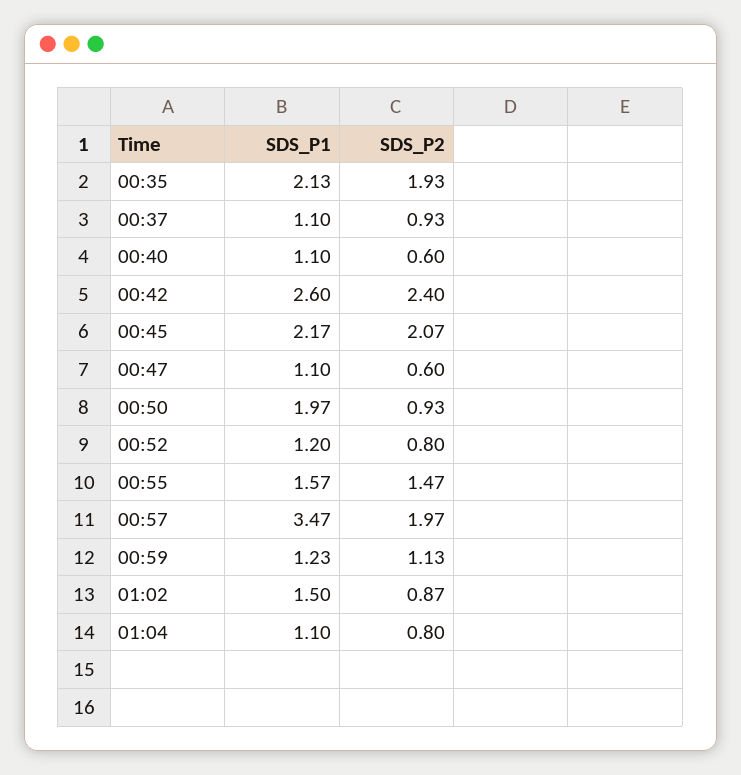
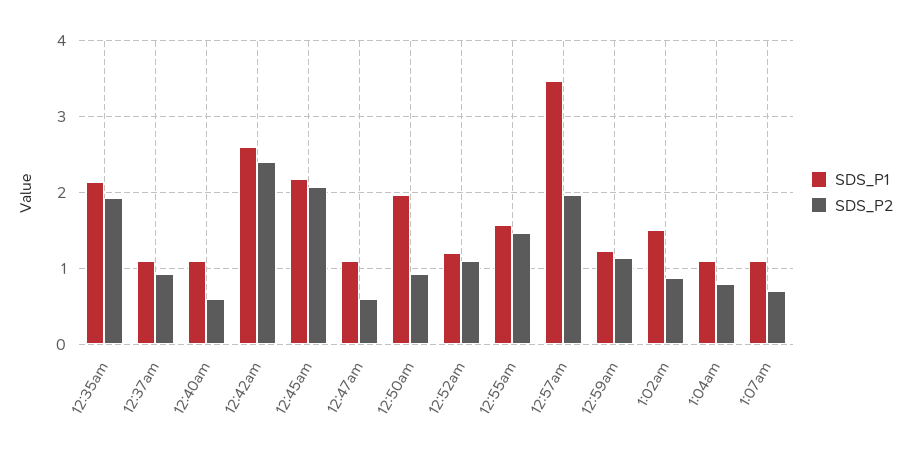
SDS_P2, 00:52: 0.8 -> 1.1
SDS_P1, 1:07am: none -> 1.1
SDS_P2, 1:07am: none -> 0.7

